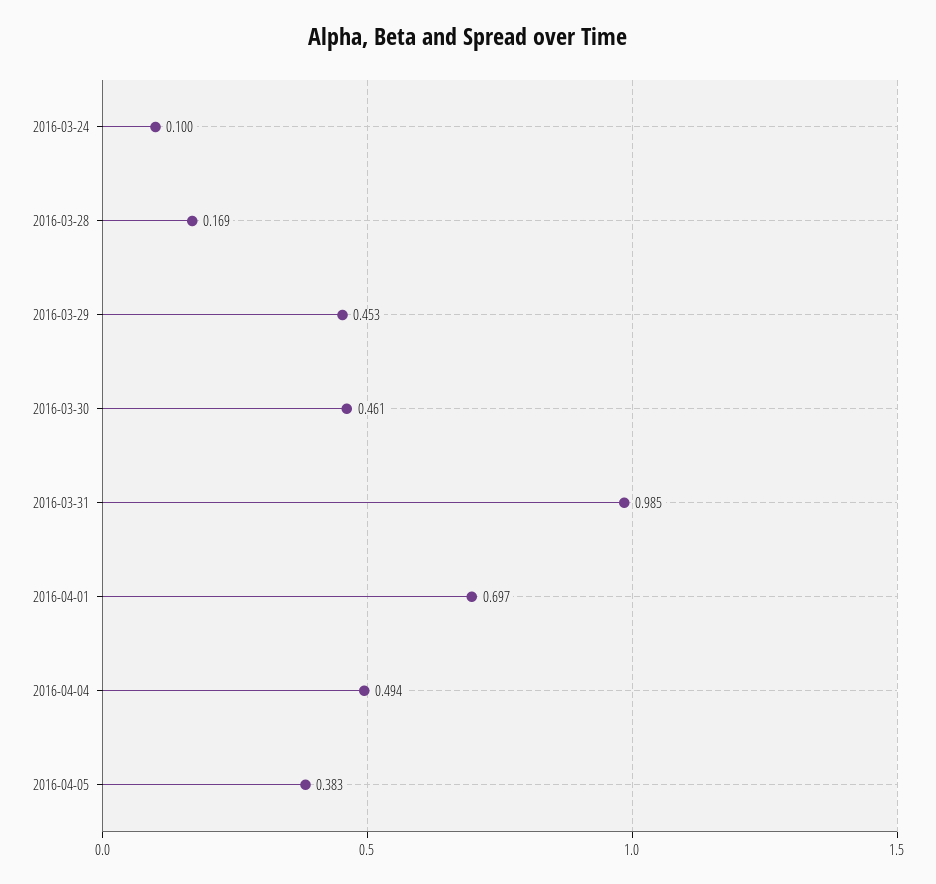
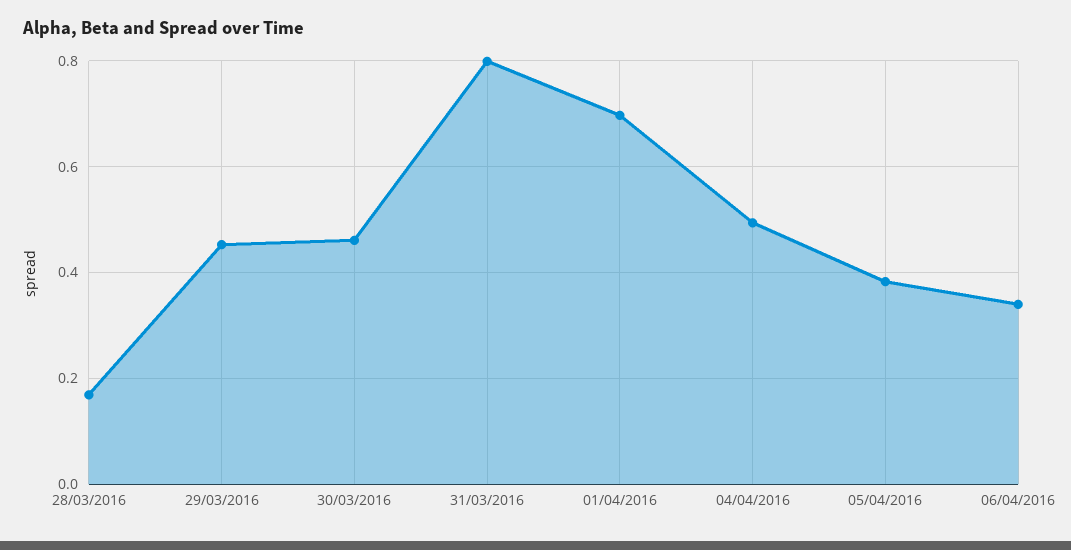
2016-03-24: 0.1 -> none
2016-03-31: 0.985 -> 0.8
06/04/2016: none -> 0.34

